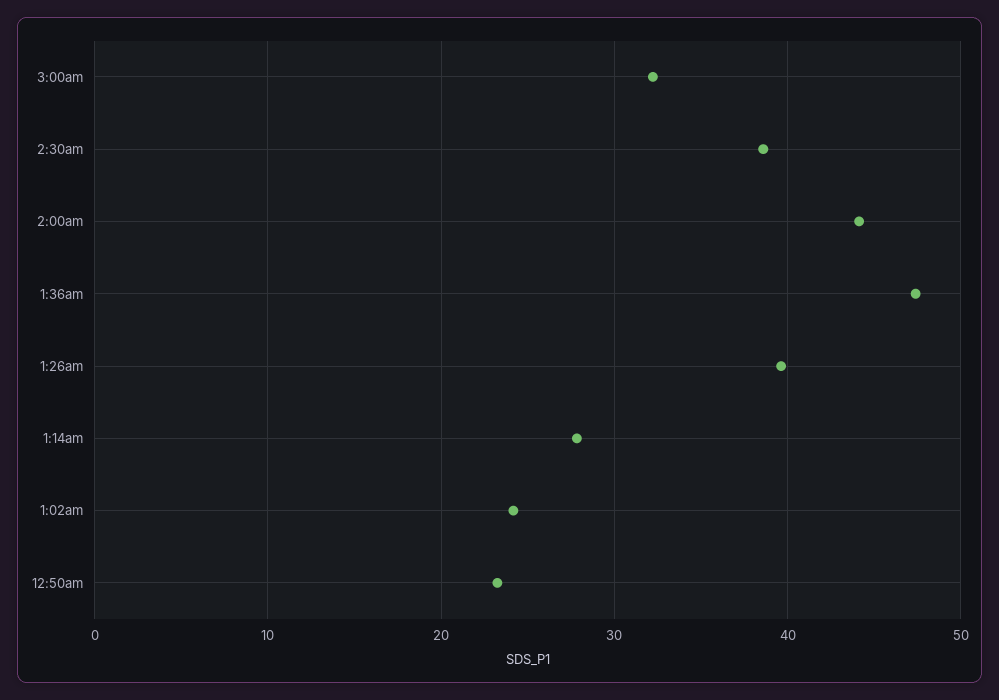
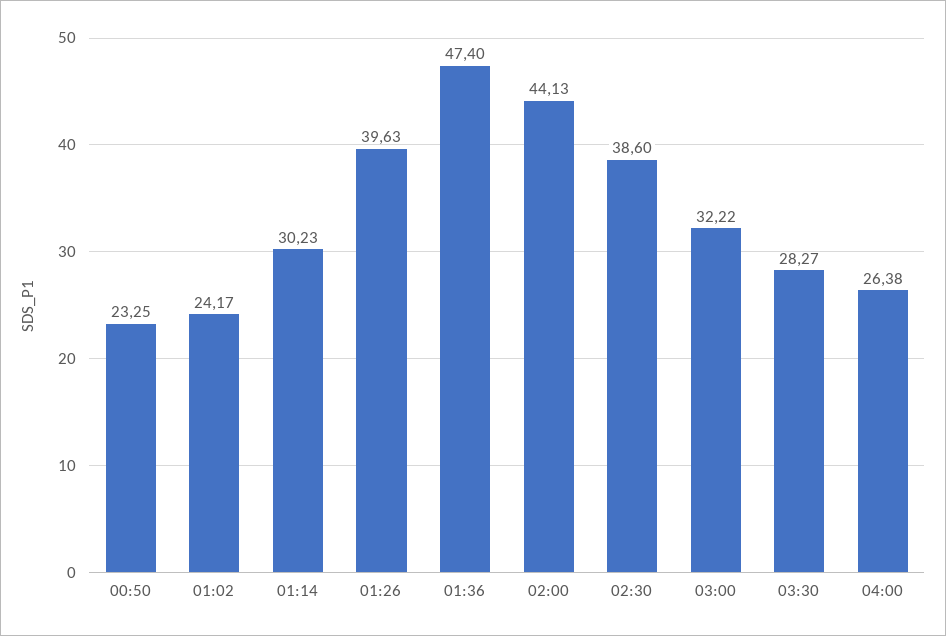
1:14am: 28 -> 30.23
03:30: none -> 28.27
04:00: none -> 26.38

